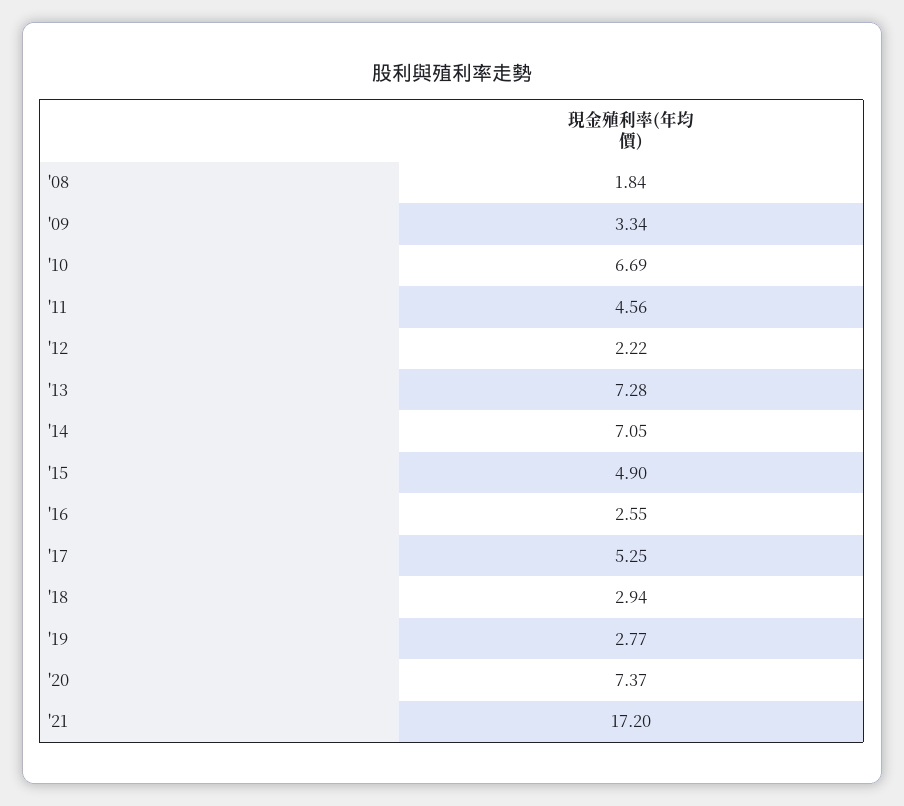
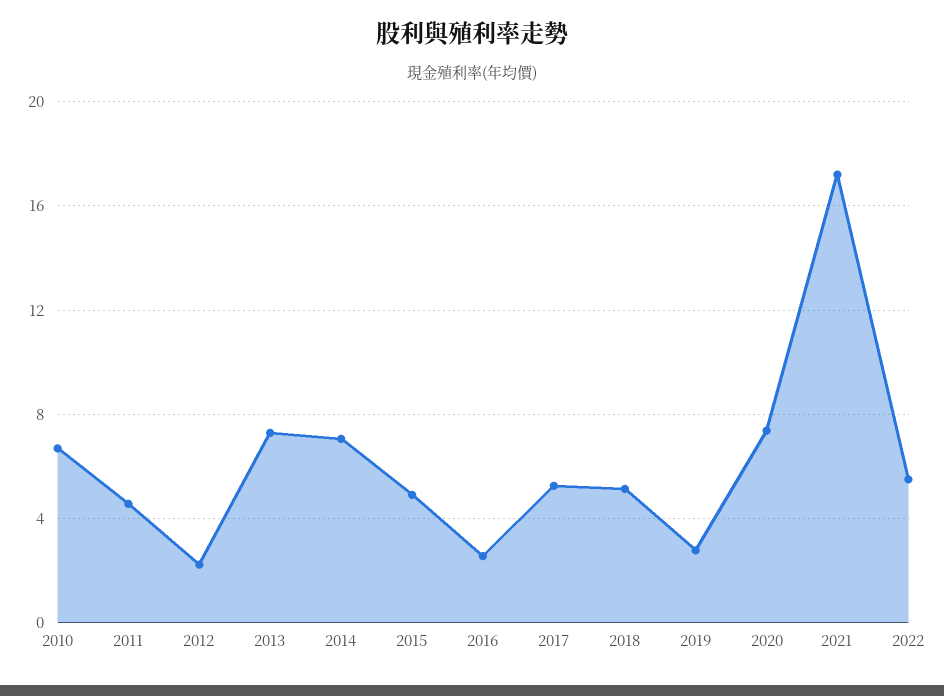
'08: 1.84 -> none
'09: 3.34 -> none
'18: 2.94 -> 5
2022: none -> 5.5

